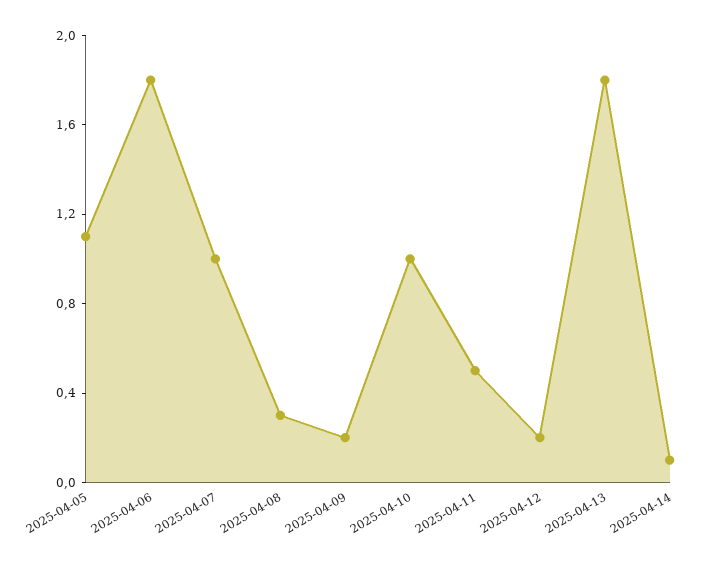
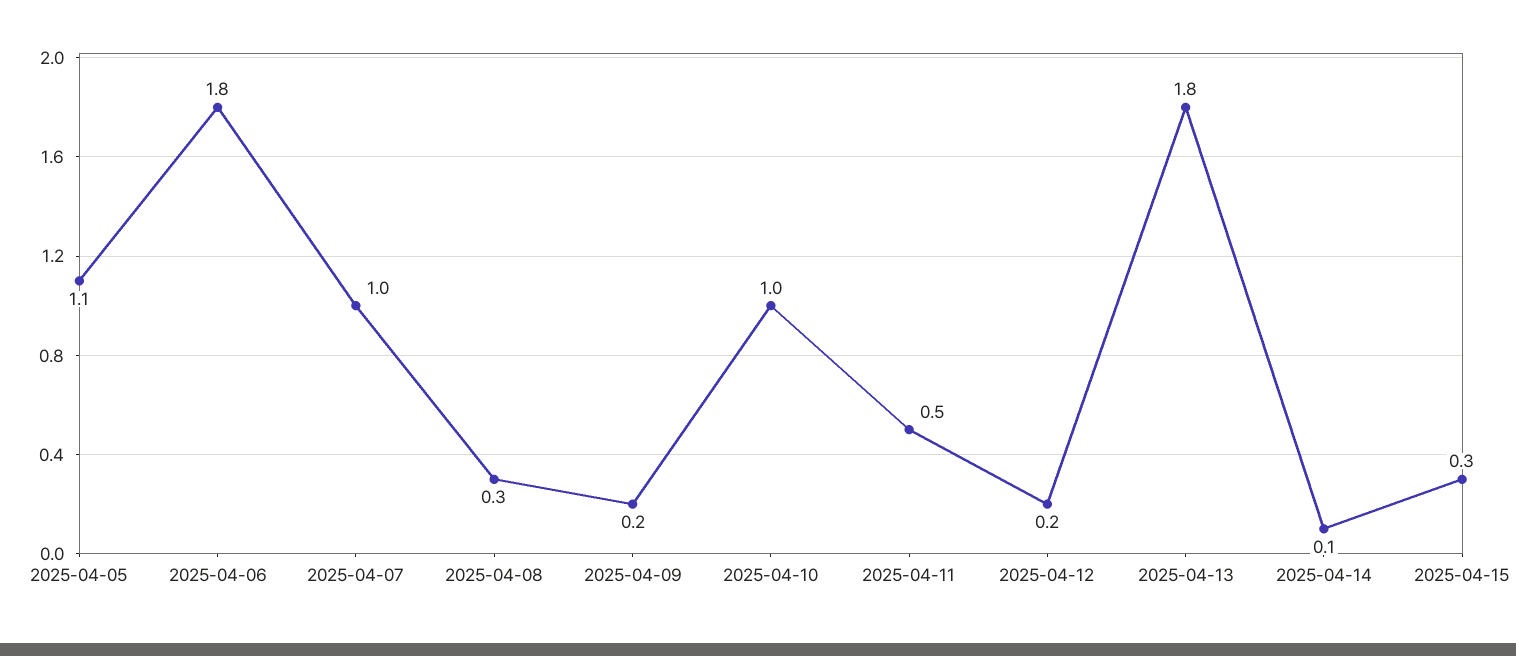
2025-04-15: none -> 0.3

